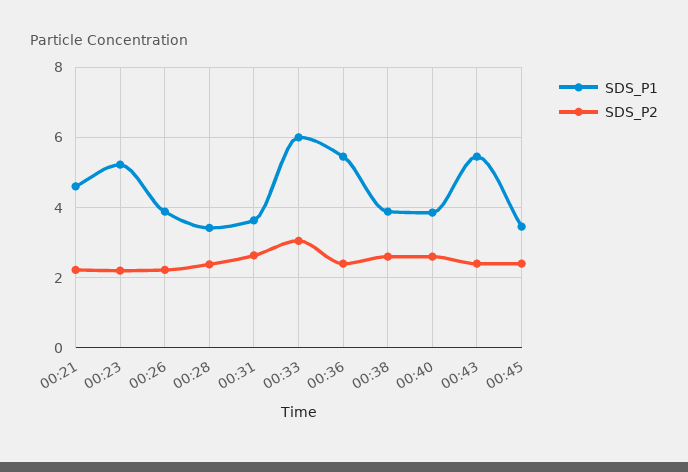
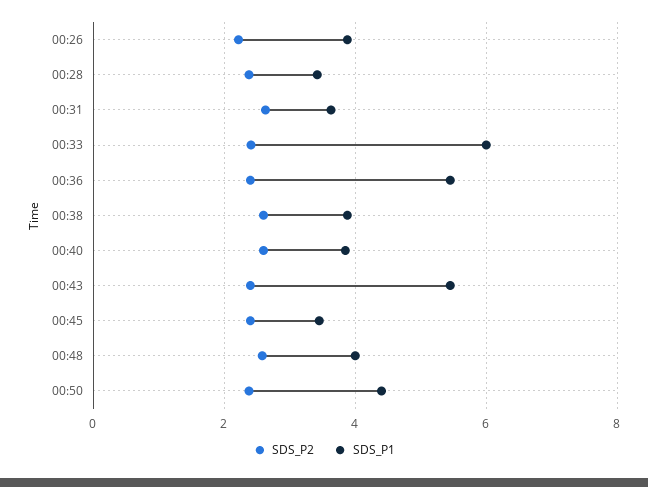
SDS_P1, 00:21: 4.6 -> none
SDS_P2, 00:21: 2.2 -> none
SDS_P1, 00:23: 5.2 -> none
SDS_P2, 00:23: 2.2 -> none
SDS_P2, 00:33: 3 -> 2.4
SDS_P2, 00:48: none -> 2.6
SDS_P1, 00:48: none -> 4
SDS_P2, 00:50: none -> 2.4
SDS_P1, 00:50: none -> 4.4

